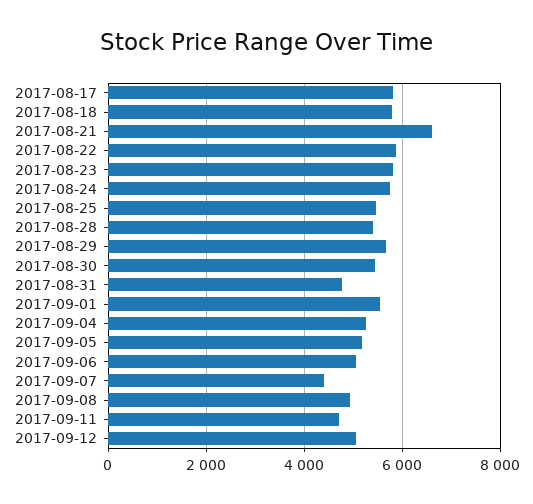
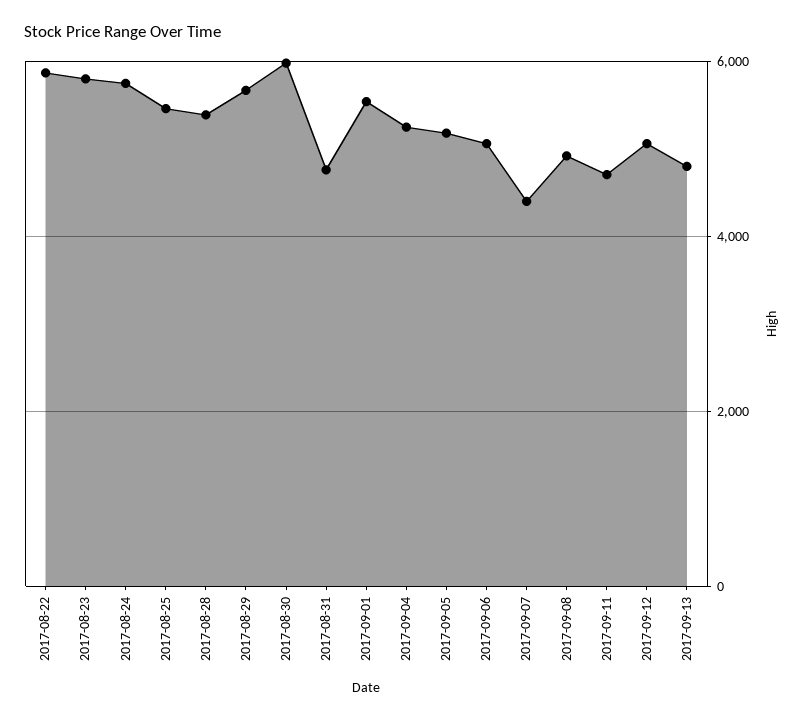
2017-08-17: 5800 -> none
2017-08-18: 5800 -> none
2017-08-21: 6600 -> none
2017-08-30: 5400 -> 6000
2017-09-13: none -> 4800

